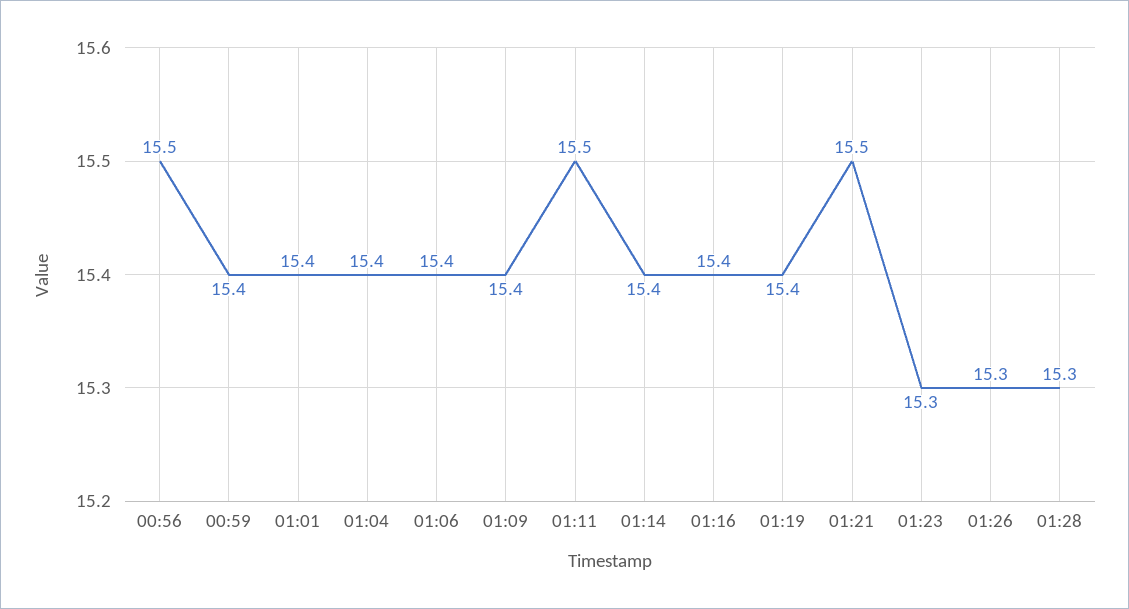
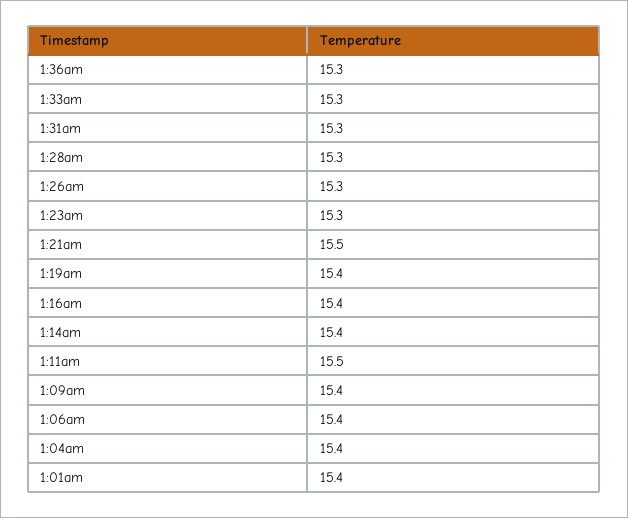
00:56: 15.5 -> none
00:59: 15.4 -> none
1:36am: none -> 15.3
1:33am: none -> 15.3
1:31am: none -> 15.3

